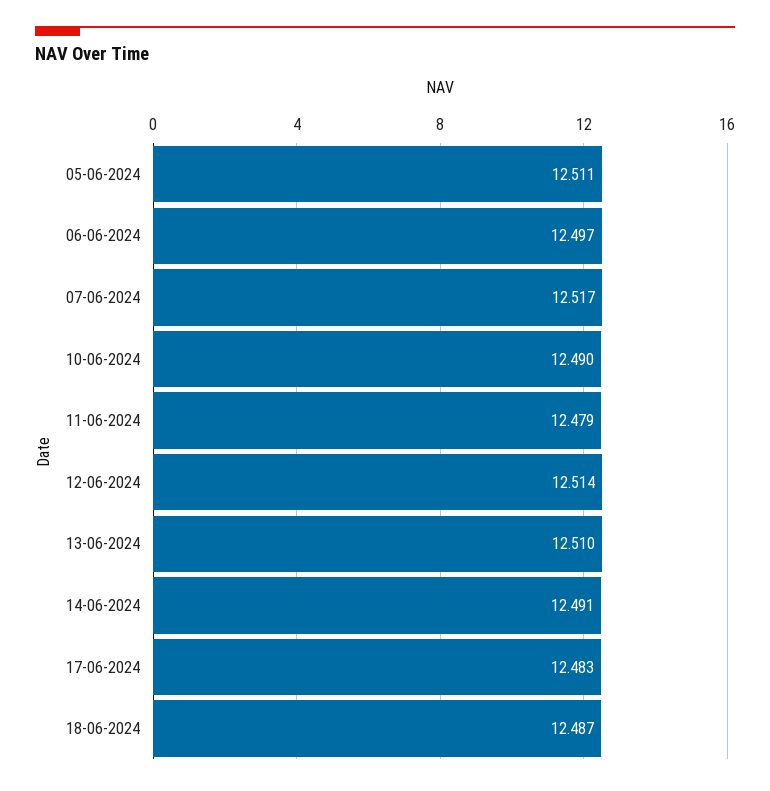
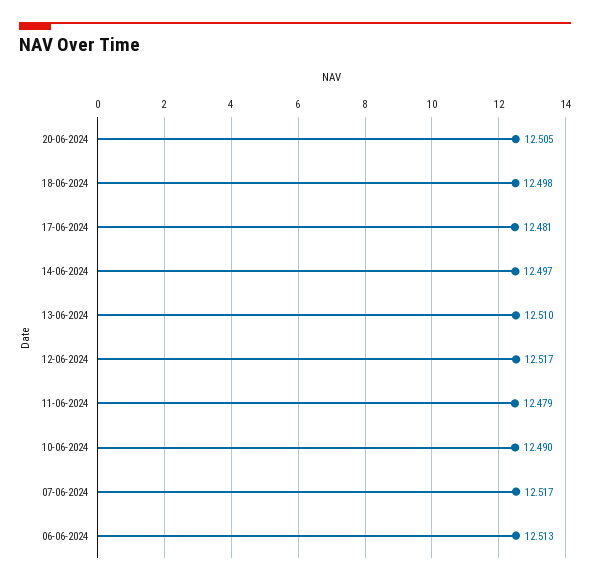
05-06-2024: 12.511 -> none
06-06-2024: 12.497 -> 12.513
12-06-2024: 12.514 -> 12.517
14-06-2024: 12.491 -> 12.497
17-06-2024: 12.483 -> 12.481
18-06-2024: 12.487 -> 12.498
20-06-2024: none -> 12.505

